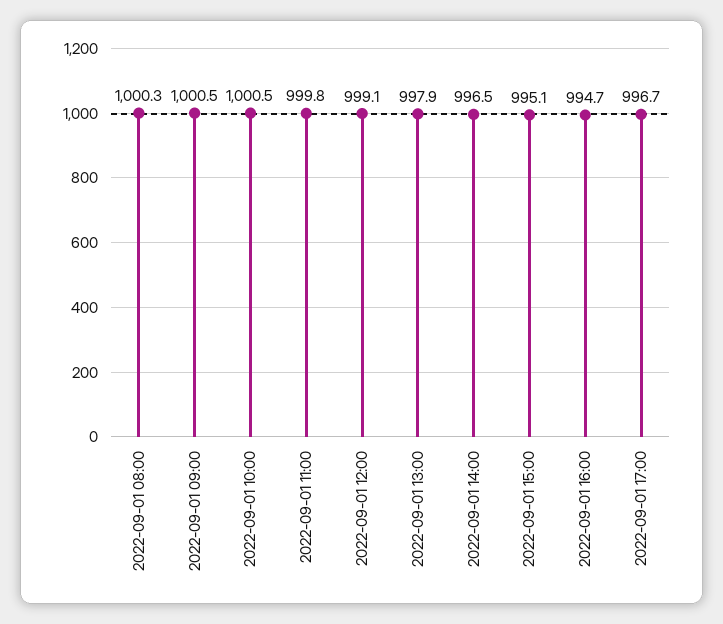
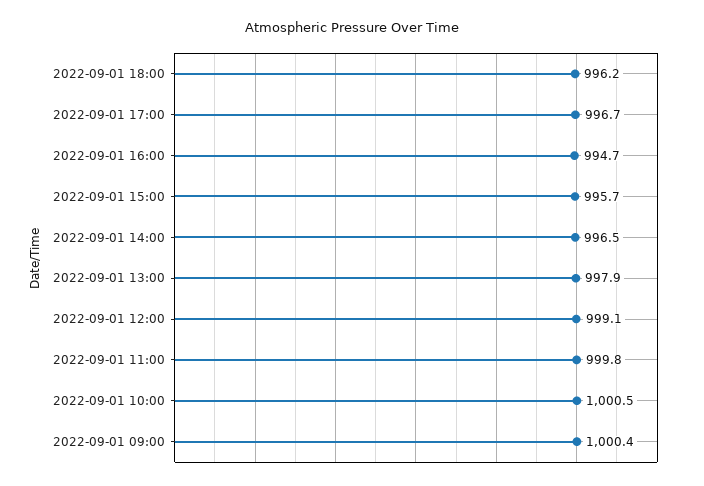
2022-09-01 08:00: 1000.3 -> none
2022-09-01 09:00: 1000.5 -> 1000.4
2022-09-01 15:00: 995.1 -> 995.7
2022-09-01 18:00: none -> 996.2

